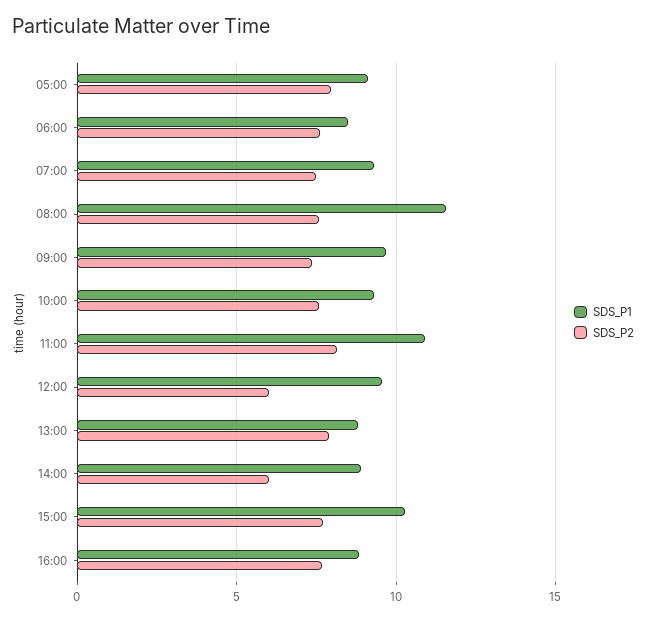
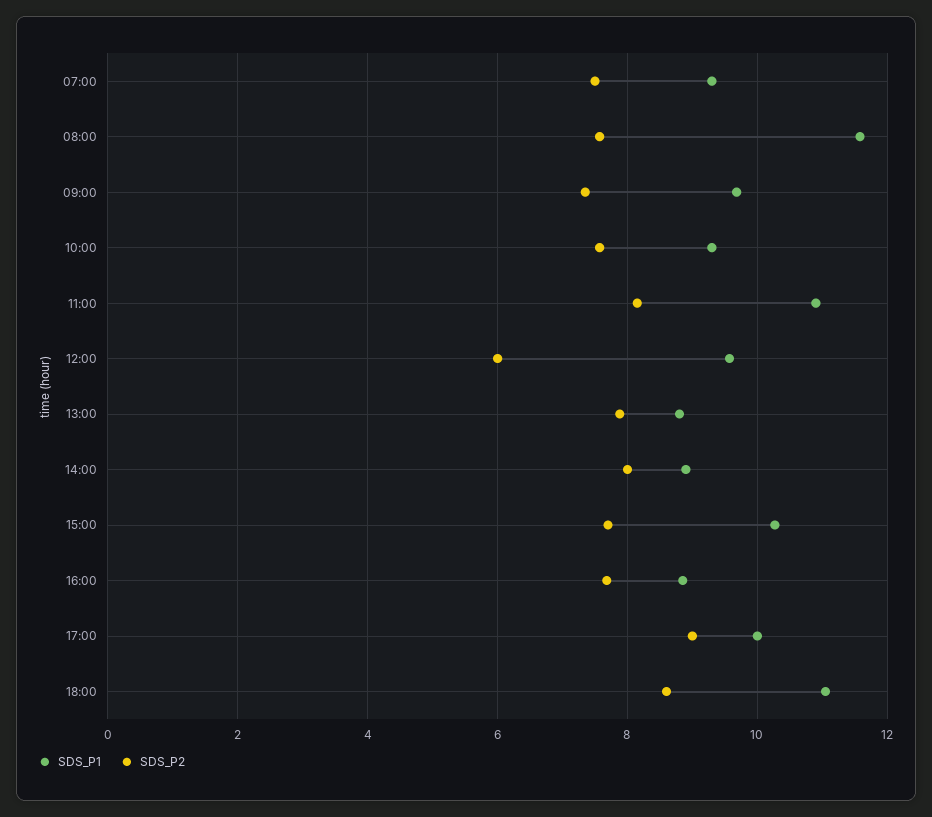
SDS_P1, 05:00: 9 -> none
SDS_P2, 05:00: 8 -> none
SDS_P1, 06:00: 8.5 -> none
SDS_P2, 06:00: 7.5 -> none
SDS_P2, 14:00: 6 -> 8
SDS_P1, 17:00: none -> 10
SDS_P2, 17:00: none -> 9
SDS_P1, 18:00: none -> 11
SDS_P2, 18:00: none -> 8.6

